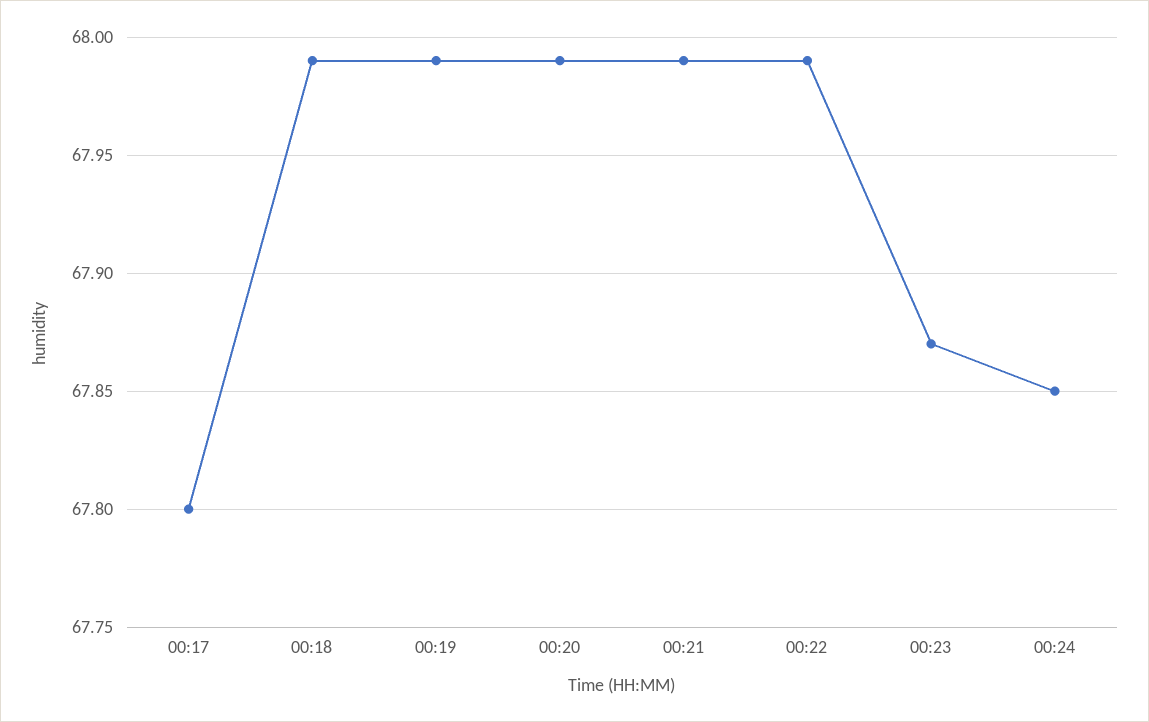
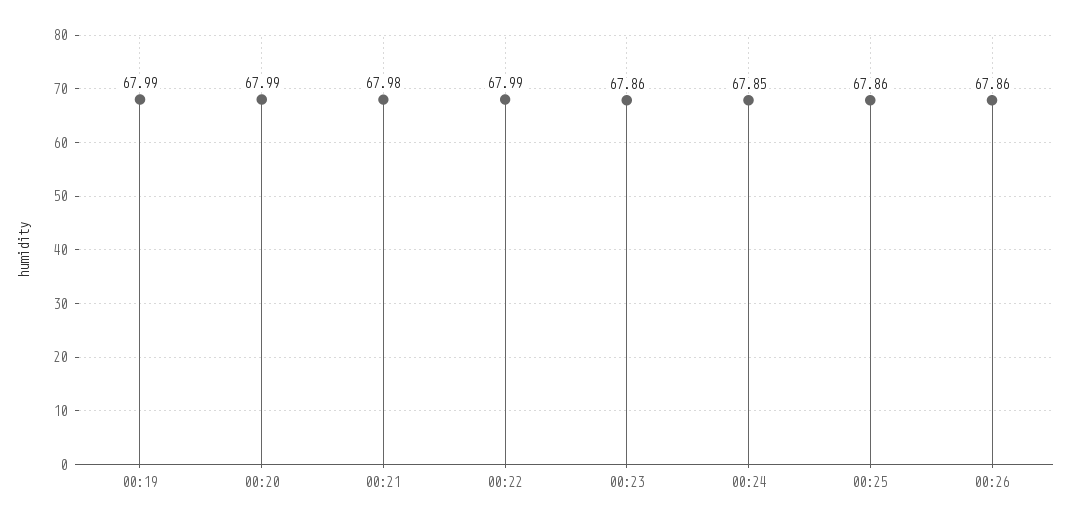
00:17: 67.8 -> none
00:18: 67.99 -> none
00:21: 67.99 -> 67.98
00:23: 67.87 -> 67.86
00:25: none -> 67.86
00:26: none -> 67.86

